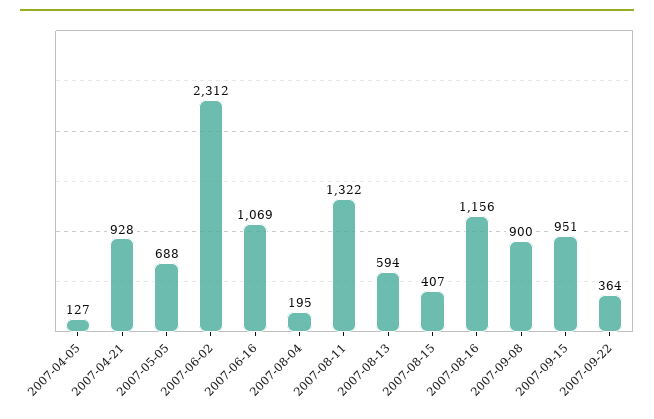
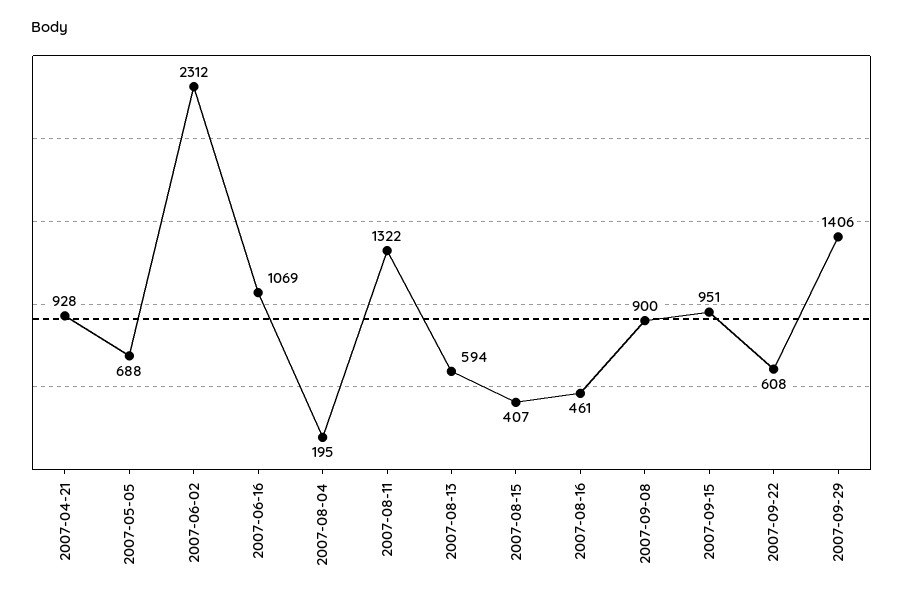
2007-04-05: 127 -> none
2007-08-16: 1156 -> 461
2007-09-22: 364 -> 608
2007-09-29: none -> 1406

